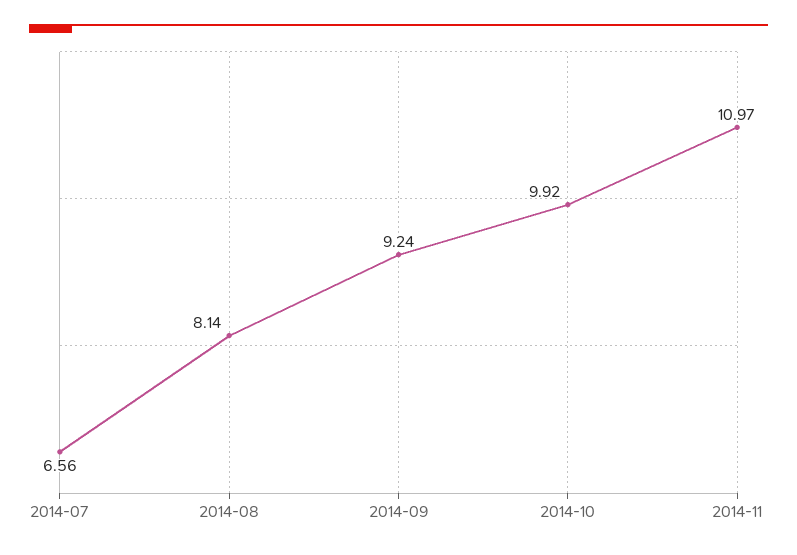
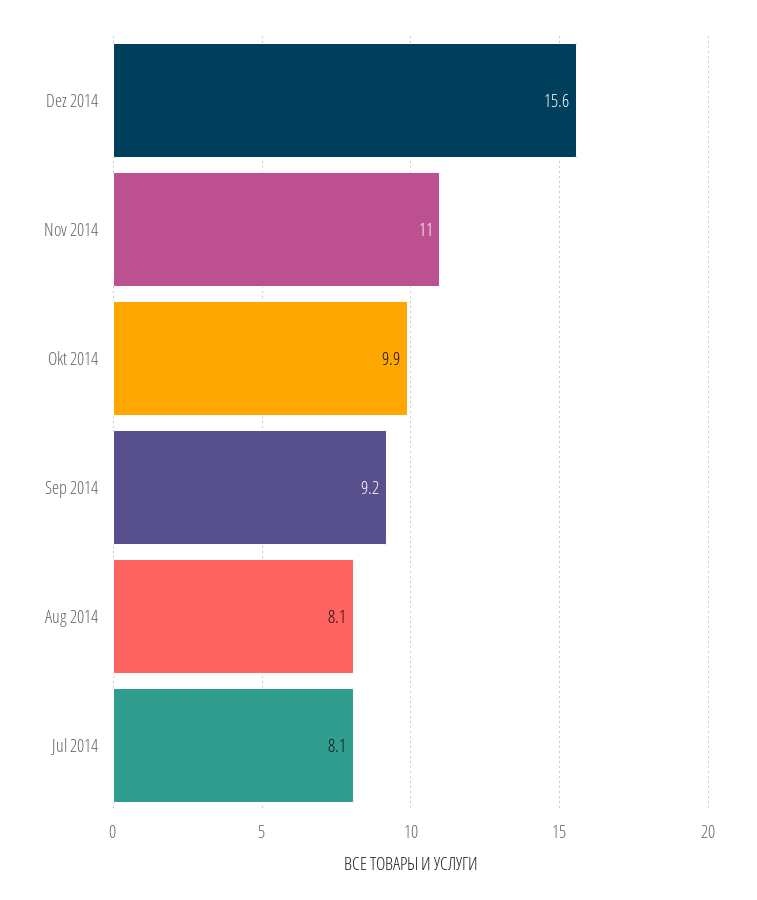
2014-07: 6.56 -> 8.1
Dez 2014: none -> 15.6

